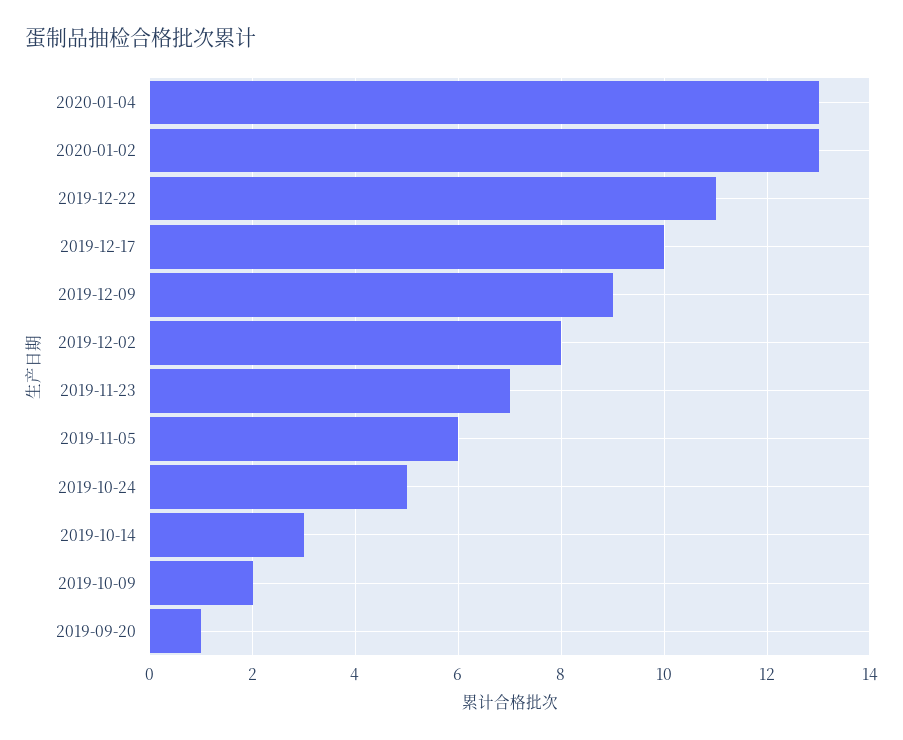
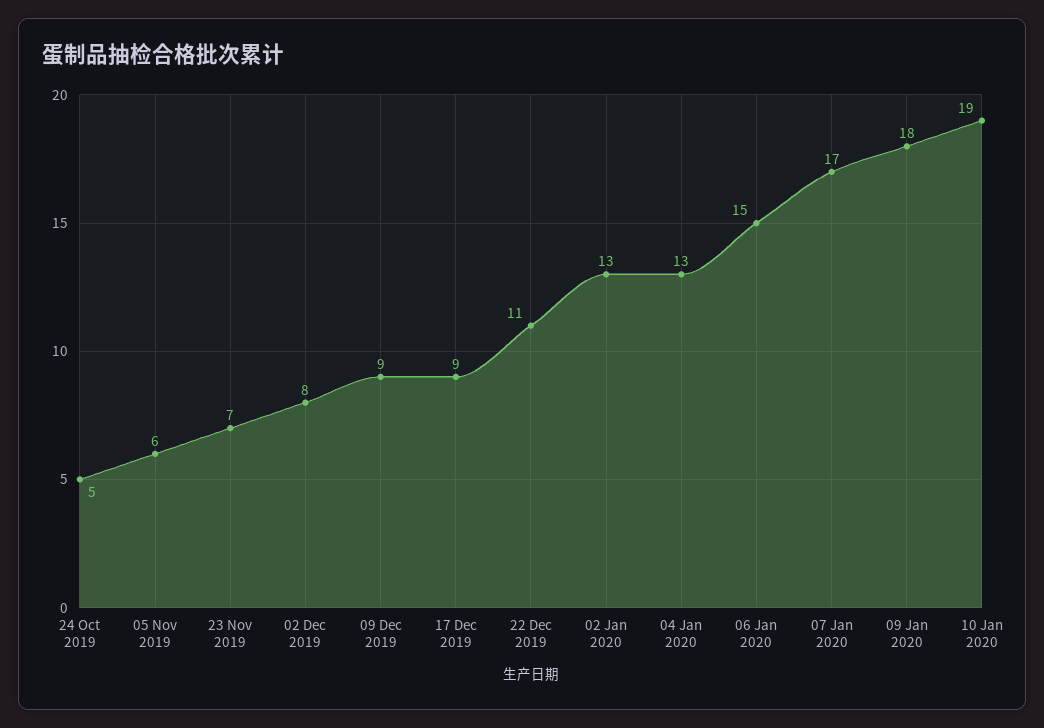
2019-12-17: 10 -> 9
2019-10-14: 3 -> none
2019-10-09: 2 -> none
2019-09-20: 1 -> none
06 Jan 2020: none -> 15
07 Jan 2020: none -> 17
09 Jan 2020: none -> 18
10 Jan 2020: none -> 19

